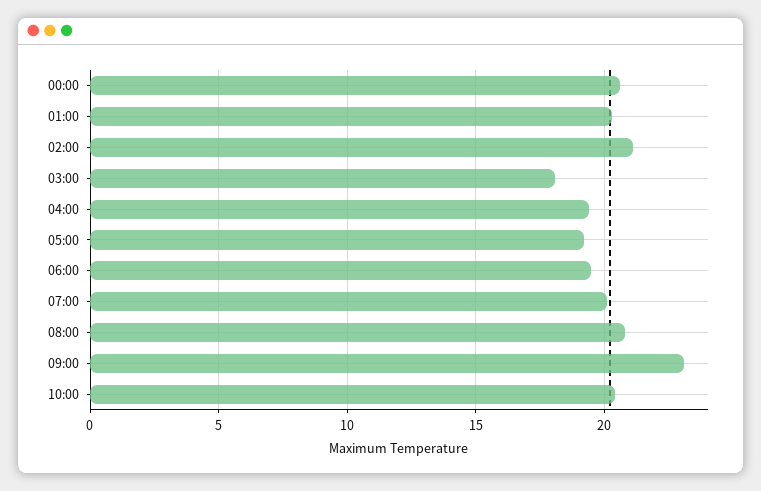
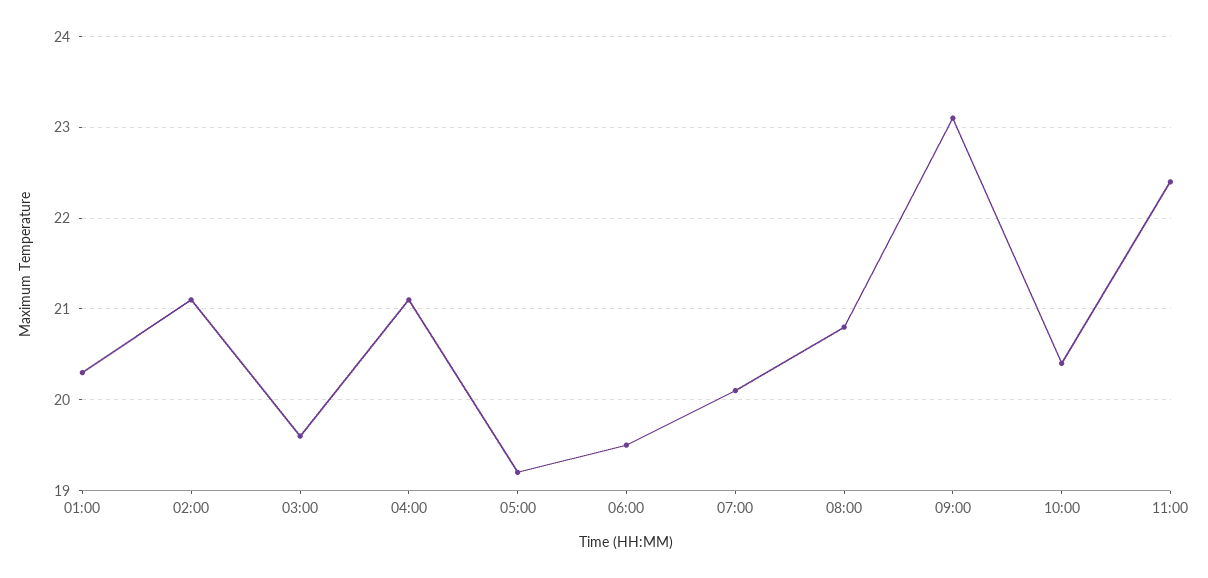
00:00: 20.5 -> none
03:00: 18 -> 19.6
04:00: 19.5 -> 21.1
11:00: none -> 22.4

